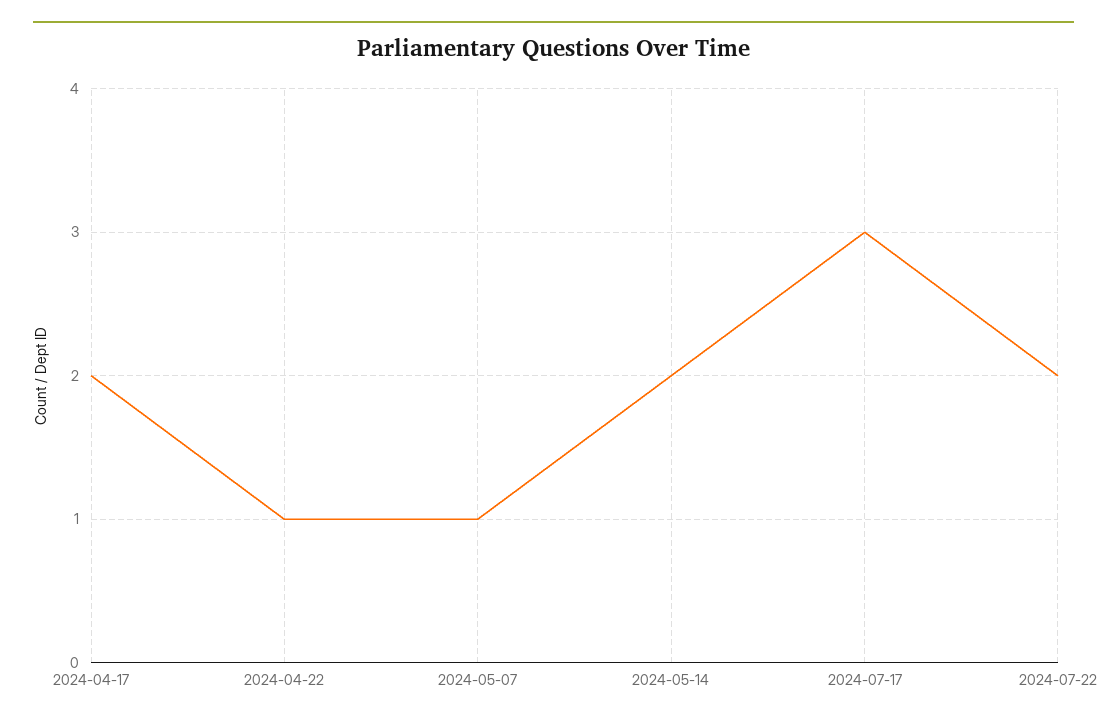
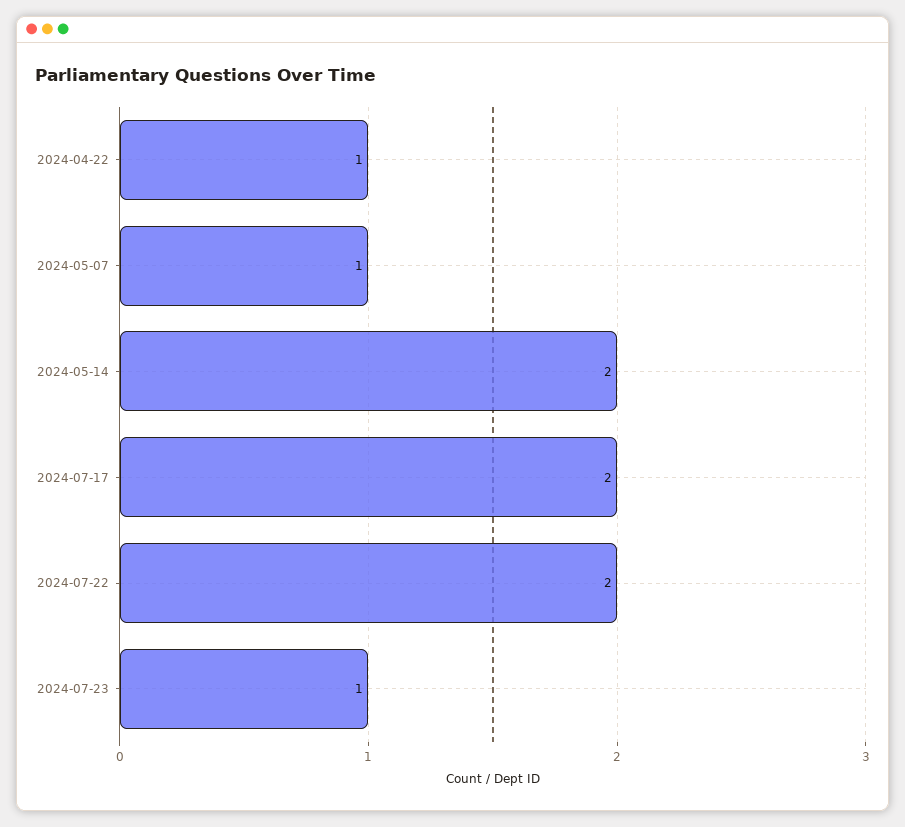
2024-04-17: 2 -> none
2024-07-17: 3 -> 2
2024-07-23: none -> 1

